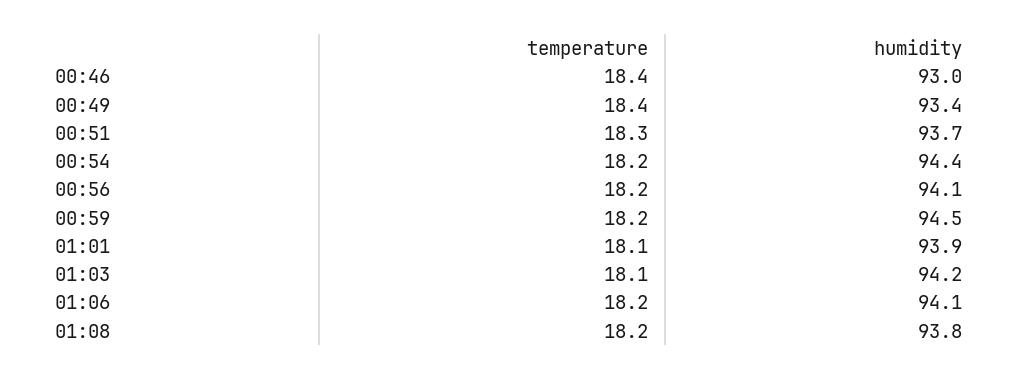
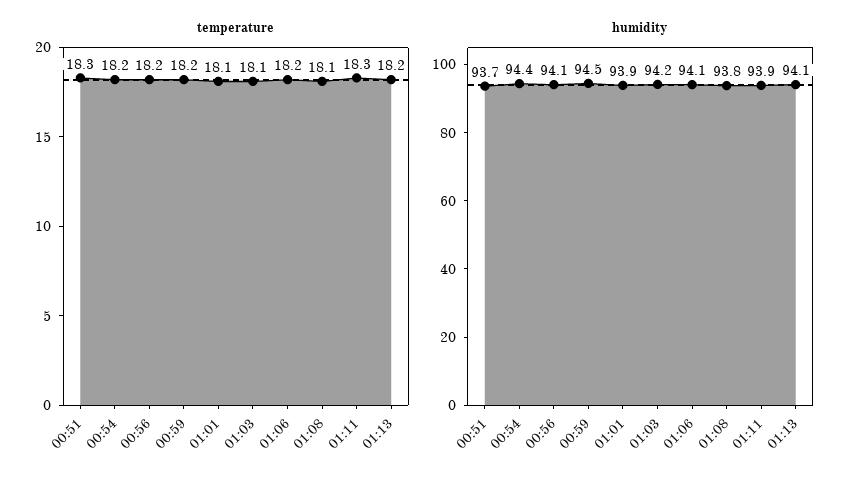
temperature, 00:46: 18.4 -> none
humidity, 00:46: 93 -> none
temperature, 00:49: 18.4 -> none
humidity, 00:49: 93.4 -> none
temperature, 01:08: 18.2 -> 18.1
temperature, 01:11: none -> 18.3
temperature, 01:13: none -> 18.2
humidity, 01:11: none -> 93.9
humidity, 01:13: none -> 94.1

